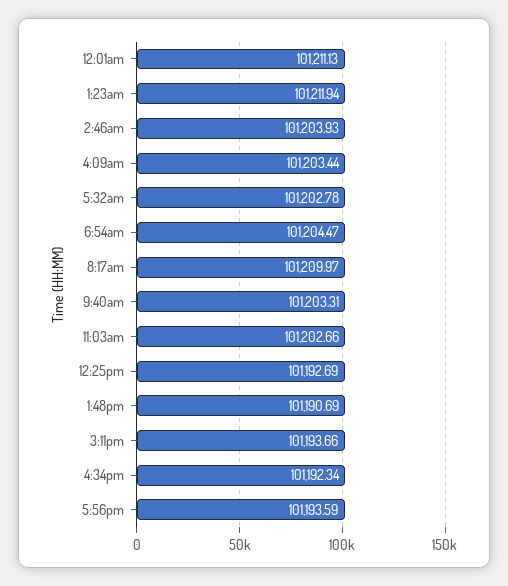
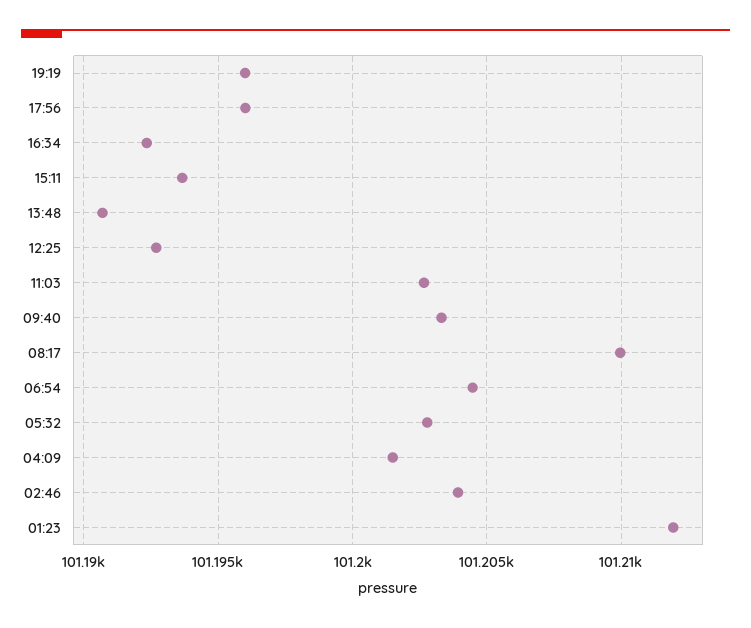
12:01am: 101211.13 -> none
4:09am: 101203.44 -> 101201.5
5:56pm: 101193.59 -> 101196
19:19: none -> 101196

